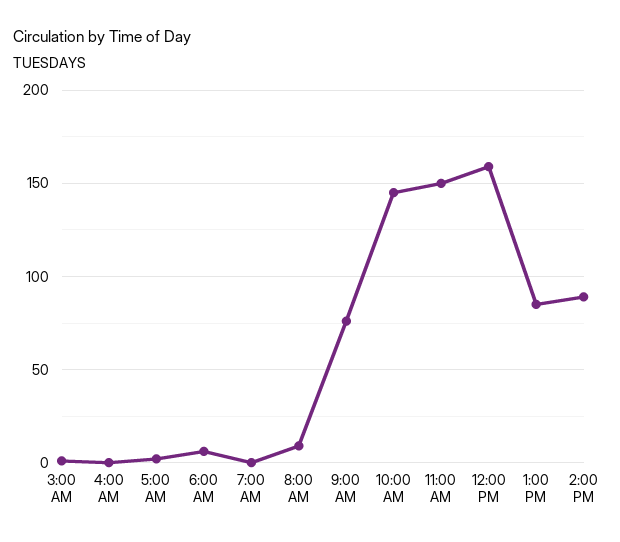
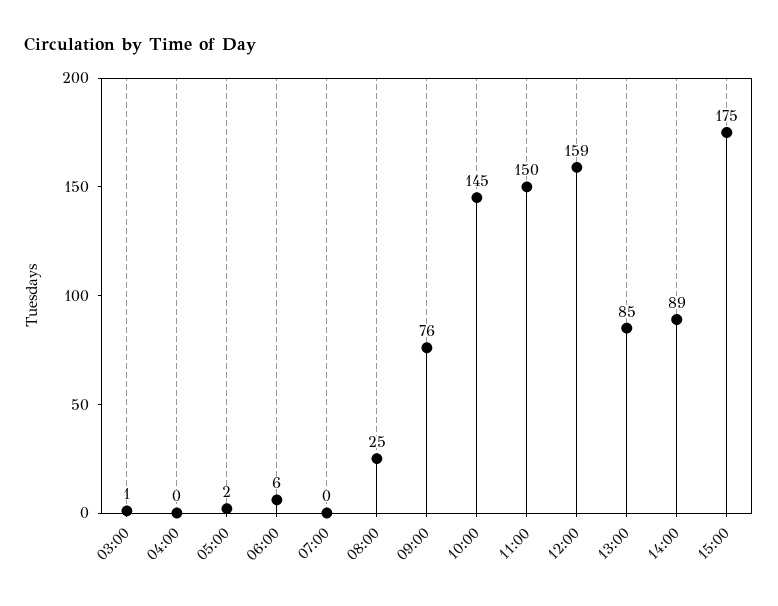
8:00 AM: 10 -> 25
15:00: none -> 175

